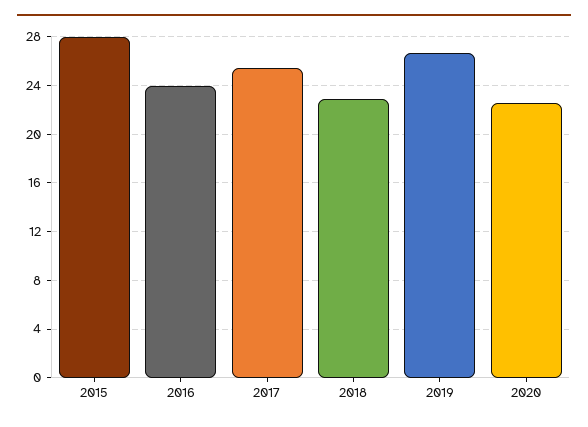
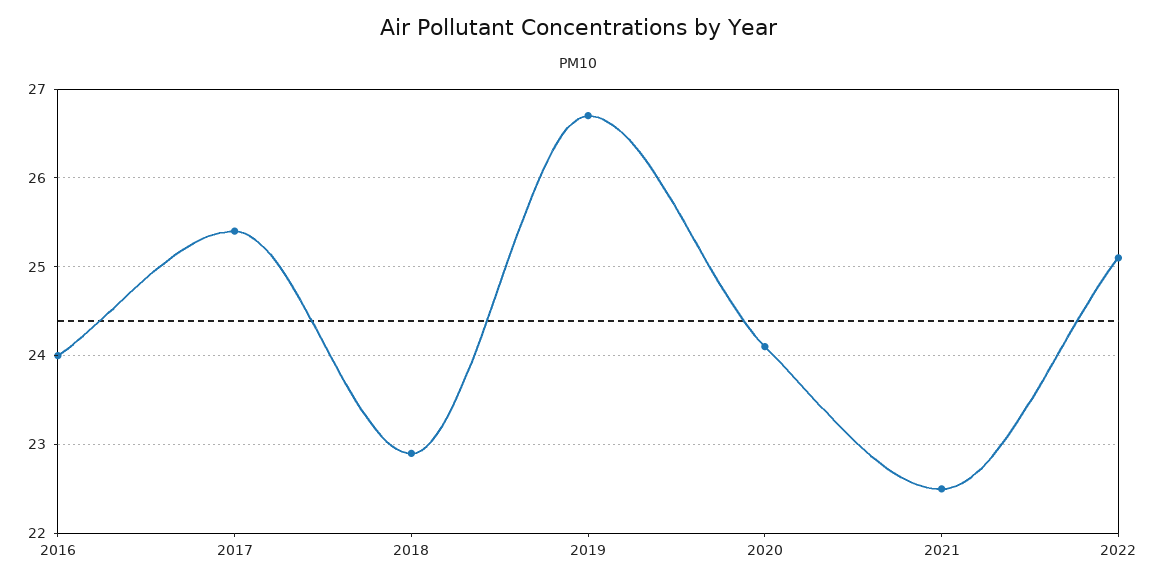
2015: 28 -> none
2020: 22.5 -> 24.1
2021: none -> 22.5
2022: none -> 25.1

